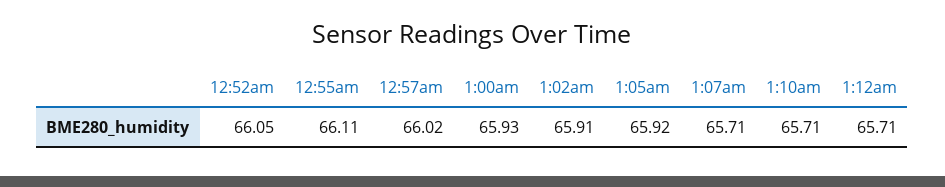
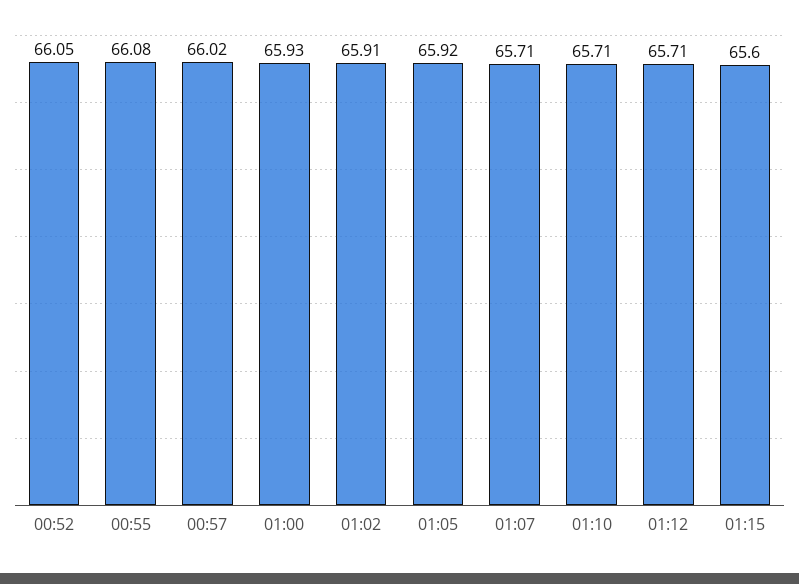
12:55am: 66.11 -> 66.08
01:15: none -> 65.6

